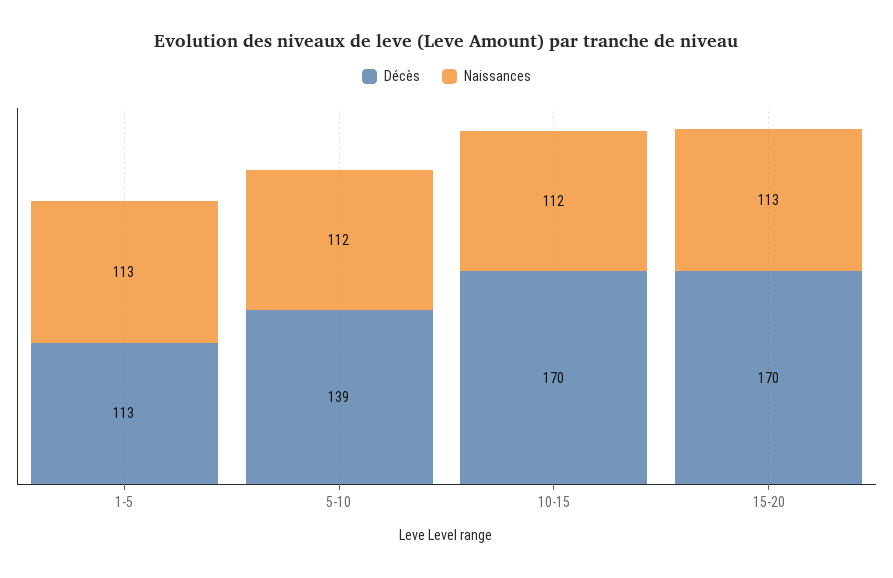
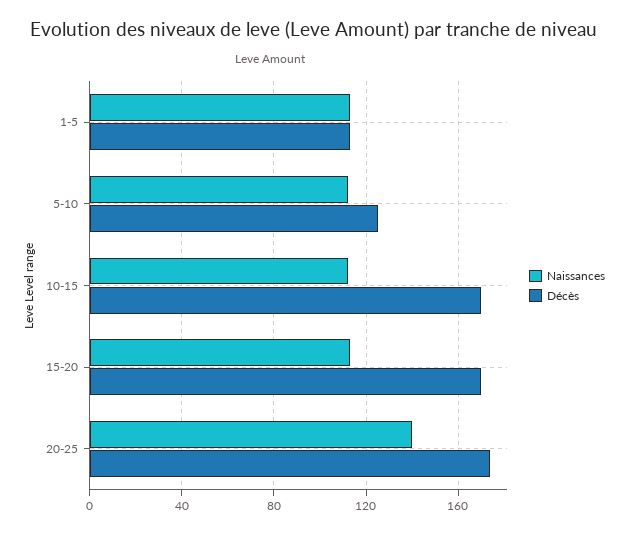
Décès, 5-10: 139 -> 125
Naissances, 20-25: none -> 140
Décès, 20-25: none -> 175

